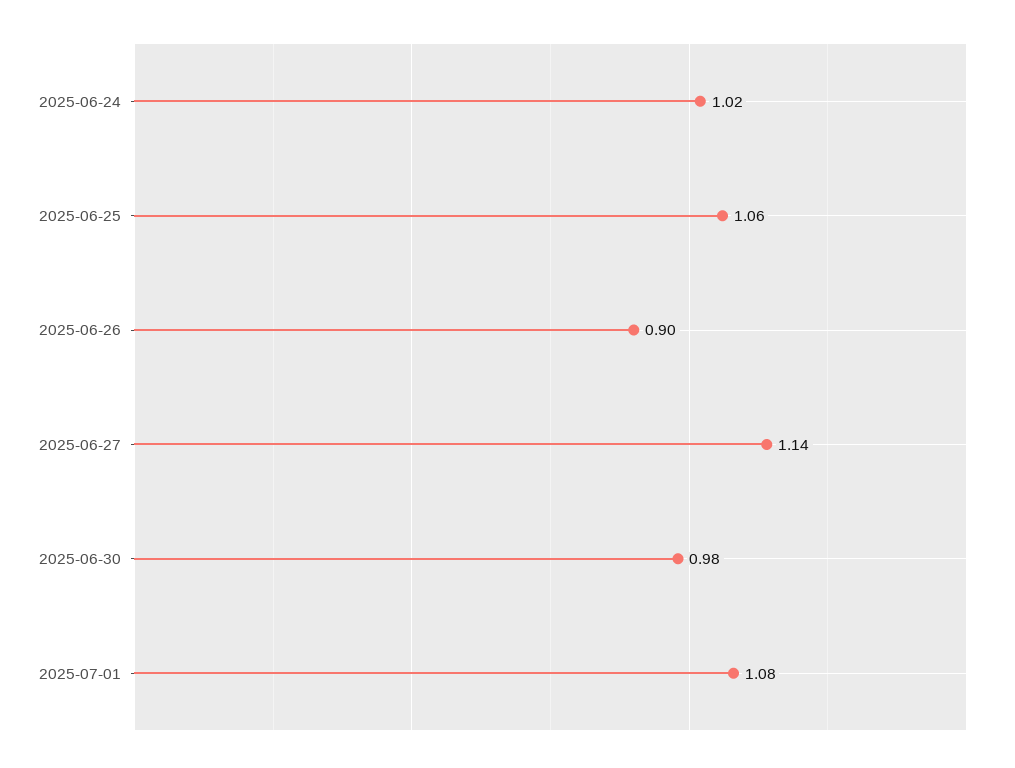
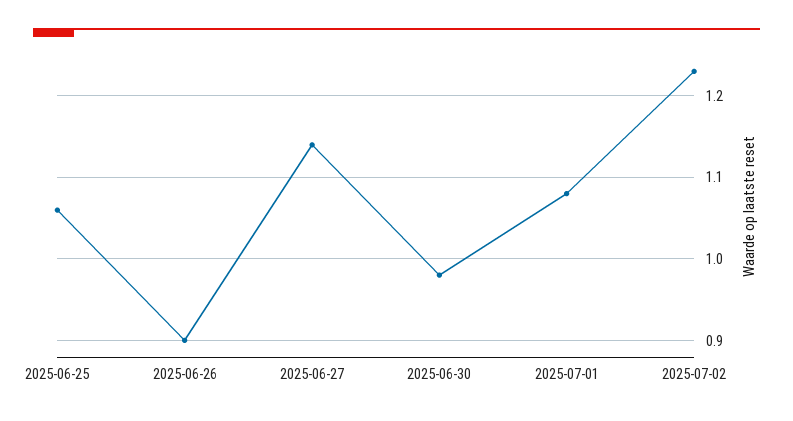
2025-06-24: 1.02 -> none
2025-07-02: none -> 1.23

